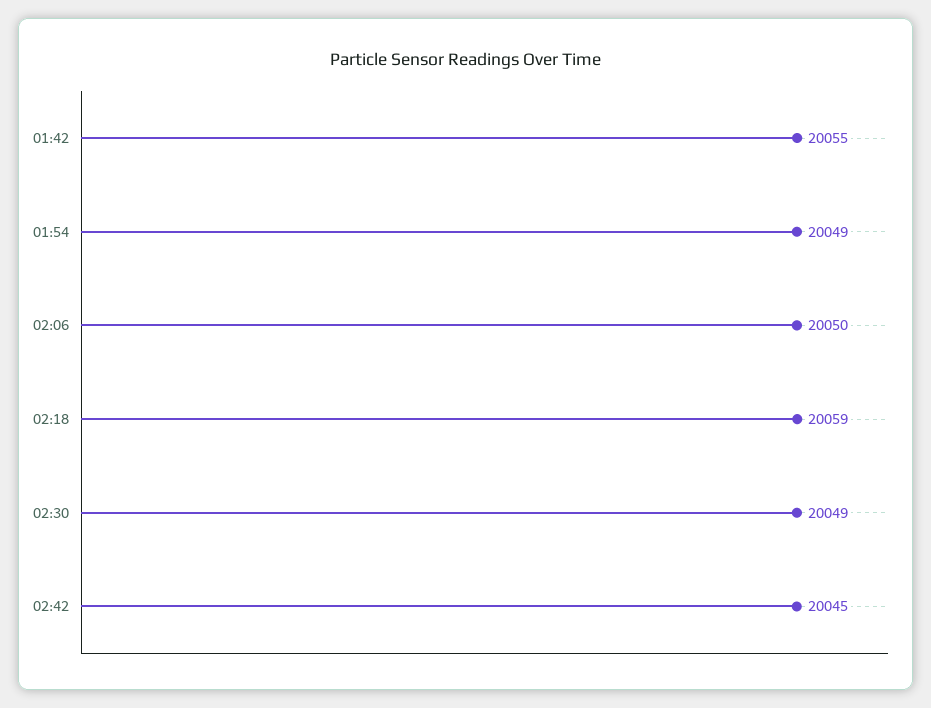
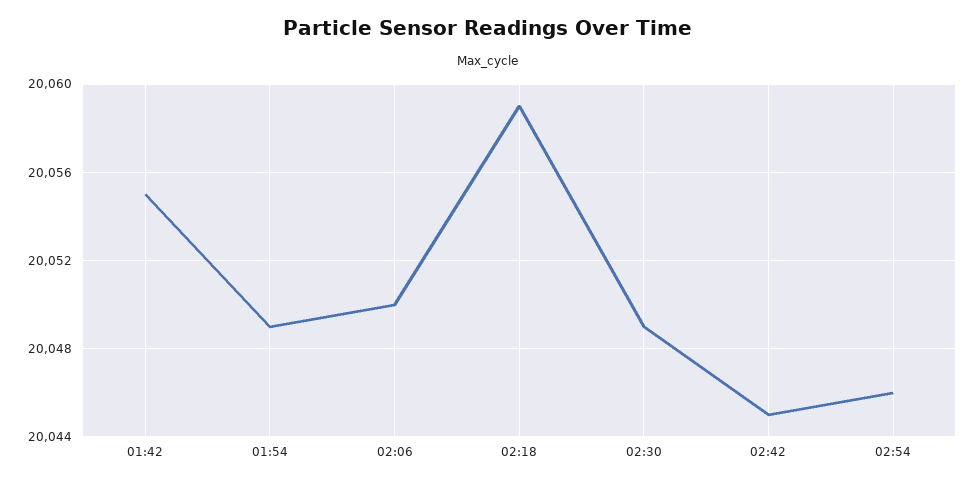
02:54: none -> 20046

